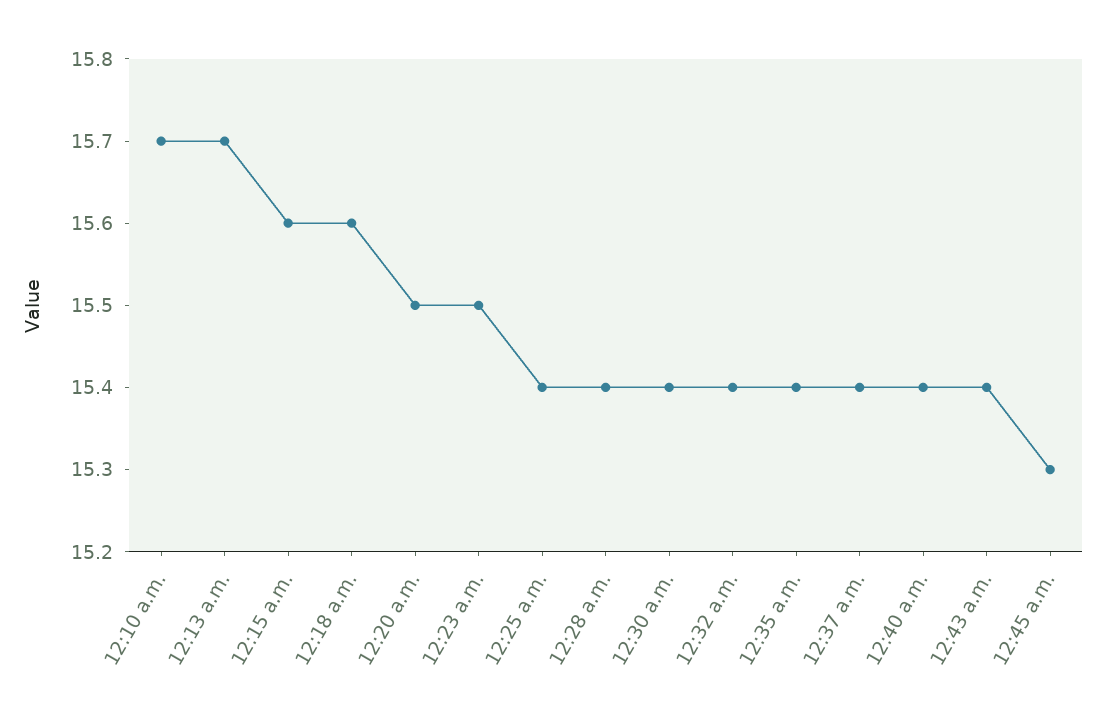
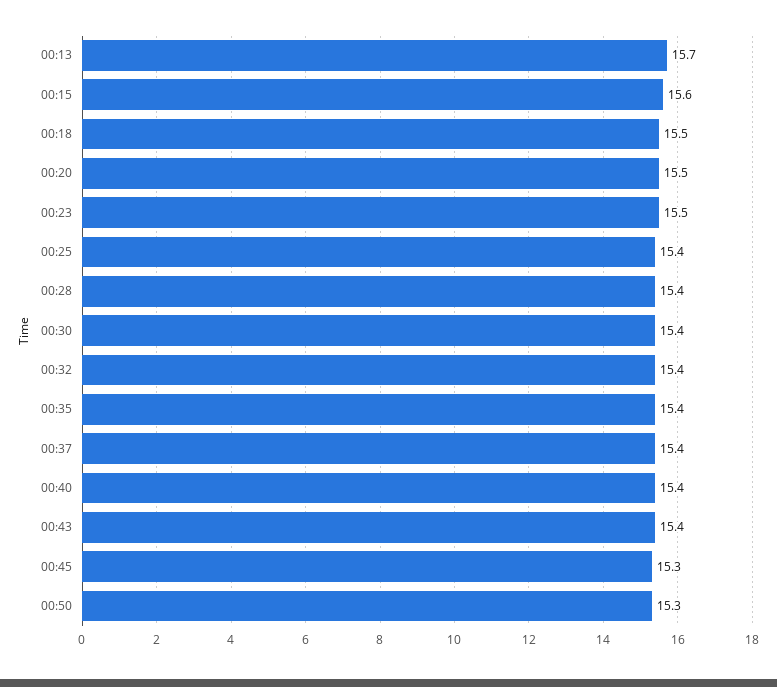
12:10 a.m.: 15.7 -> none
12:18 a.m.: 15.6 -> 15.5
00:50: none -> 15.3

